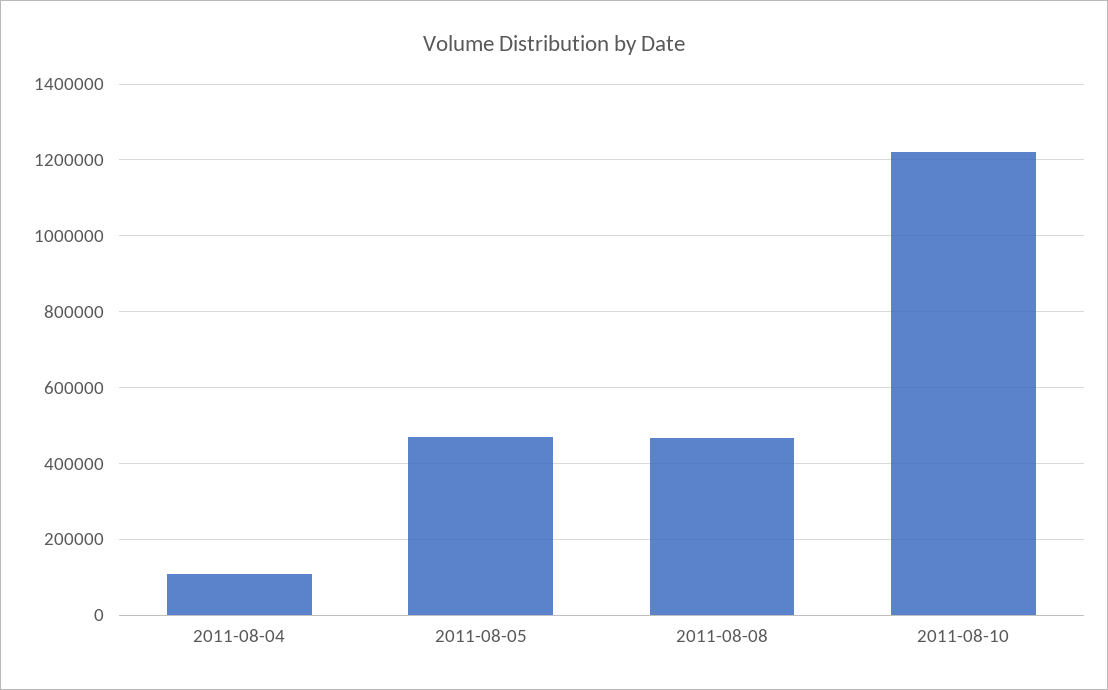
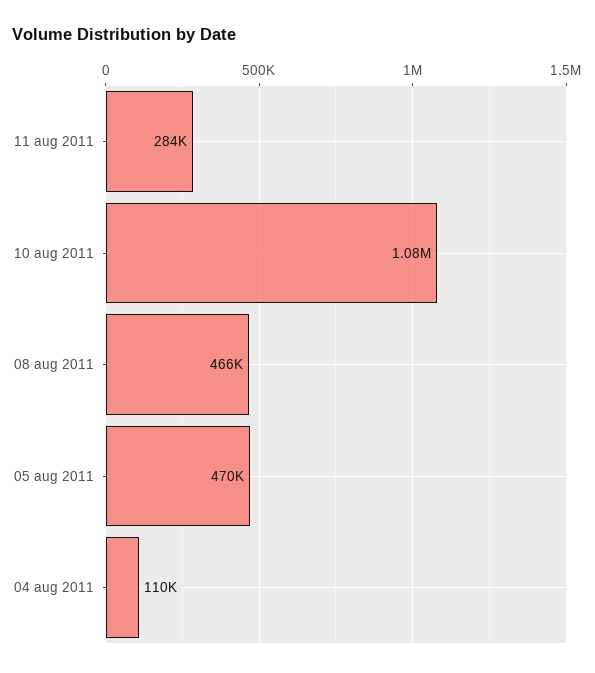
2011-08-10: 1220000 -> 1080000
11 aug 2011: none -> 284000

